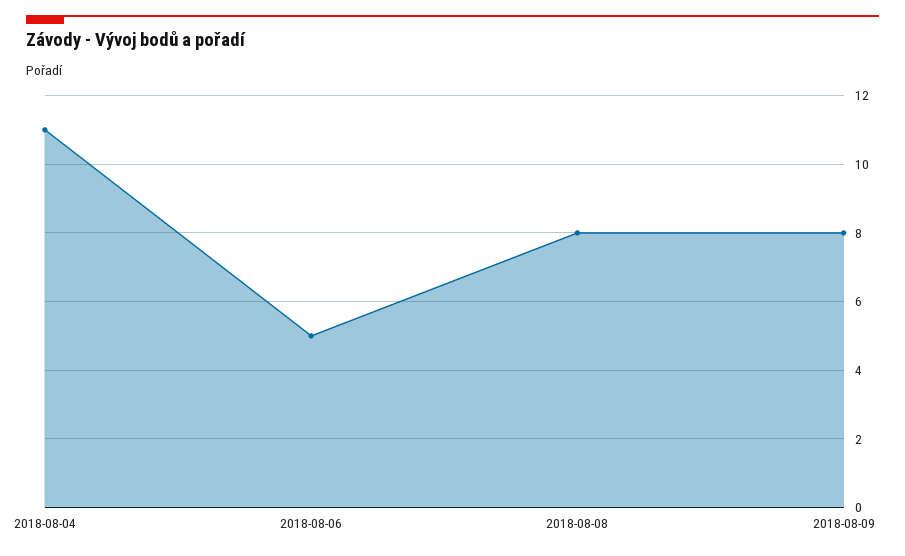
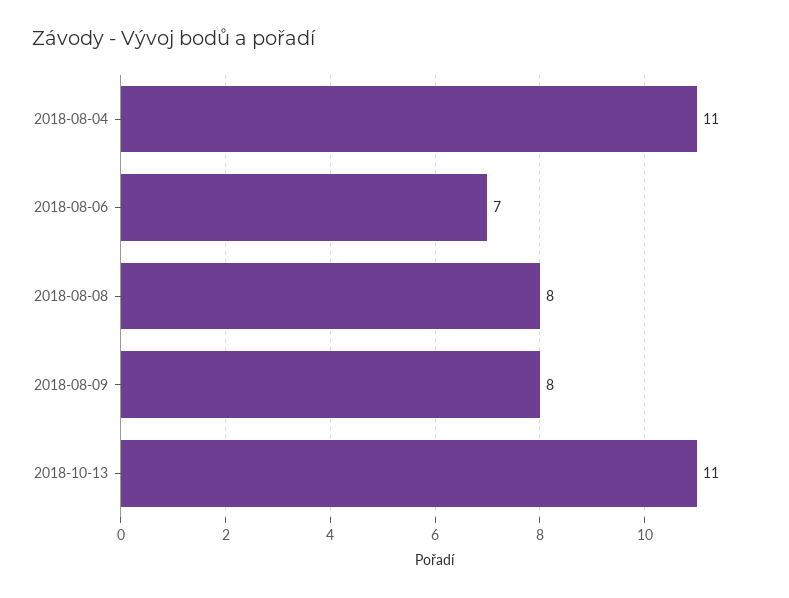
2018-08-06: 5 -> 7
2018-10-13: none -> 11

